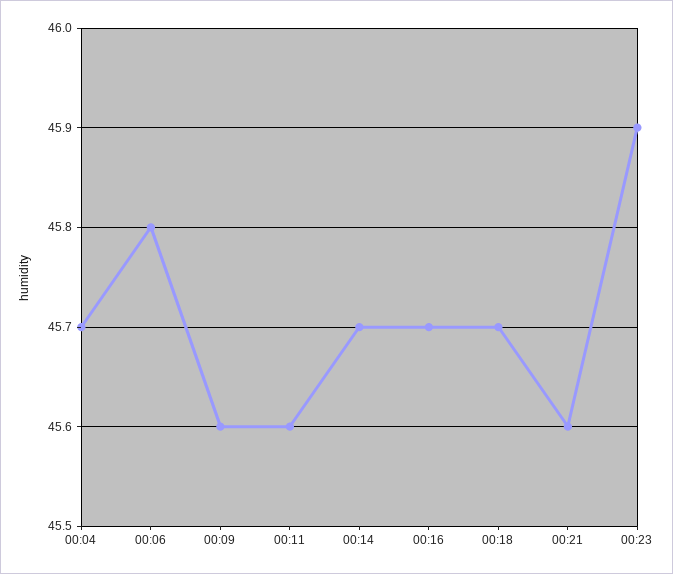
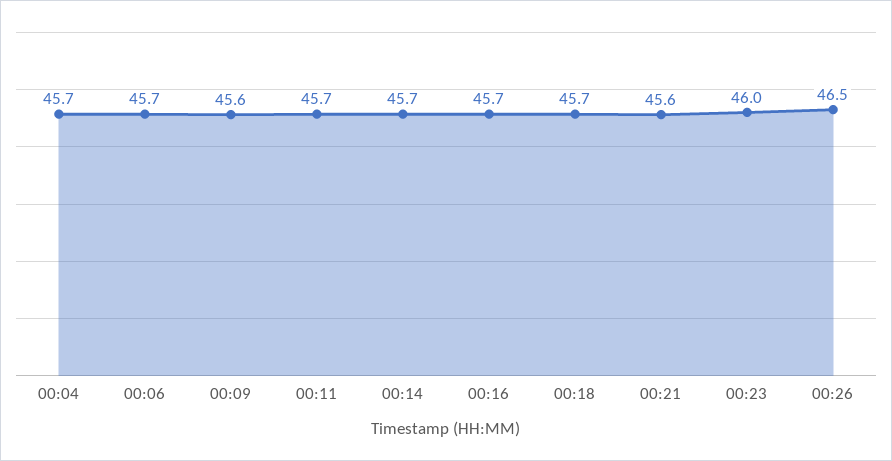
00:06: 45.8 -> 45.7
00:11: 45.6 -> 45.7
00:23: 45.9 -> 46
00:26: none -> 46.5

